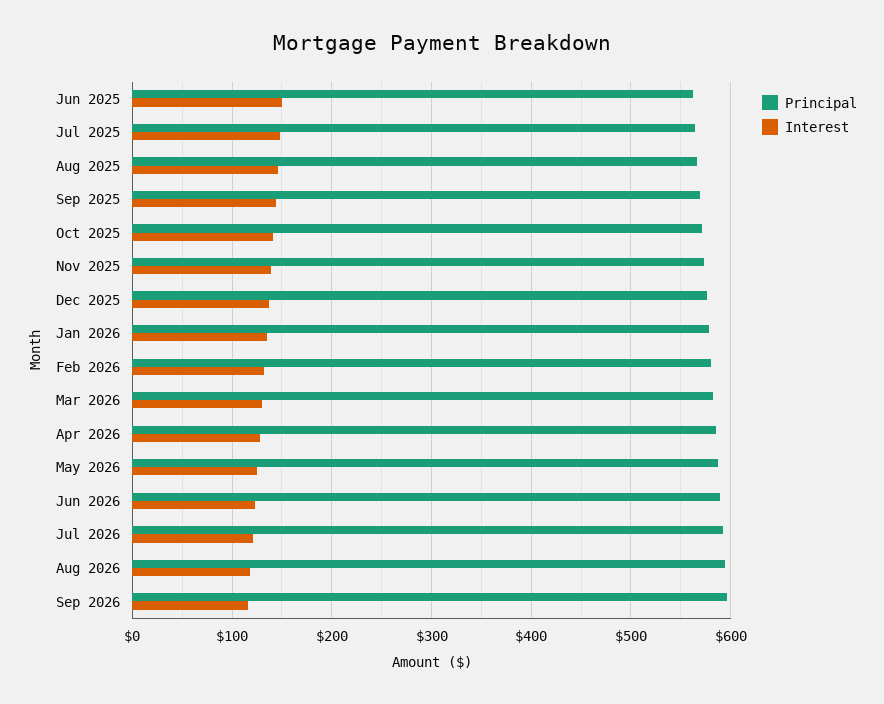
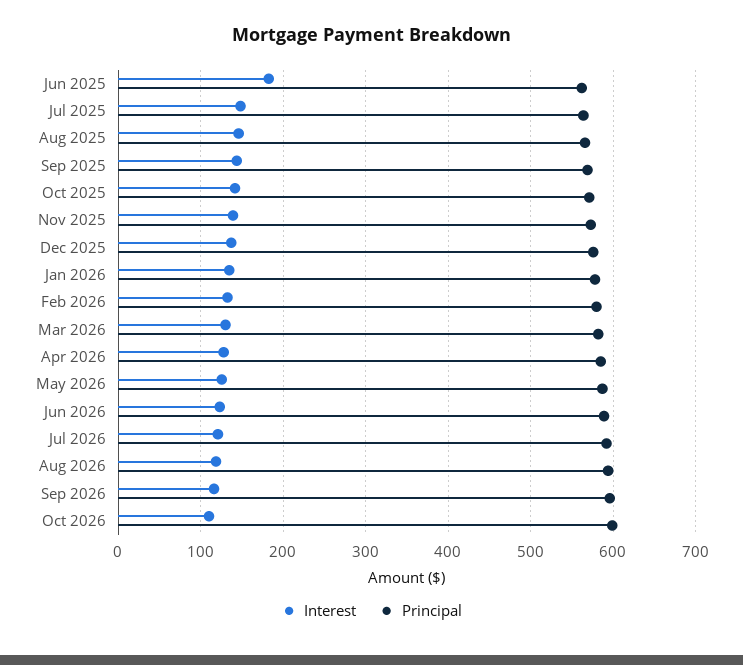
Interest, Jun 2025: 150 -> 180
Interest, Oct 2026: none -> 110
Principal, Oct 2026: none -> 600

